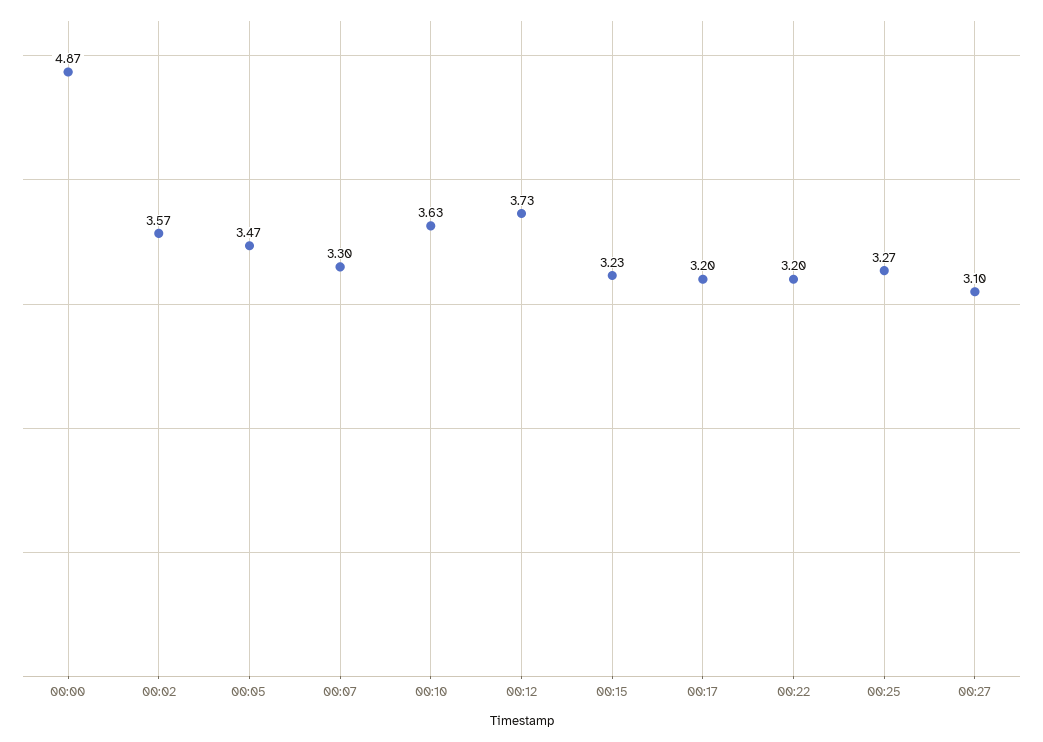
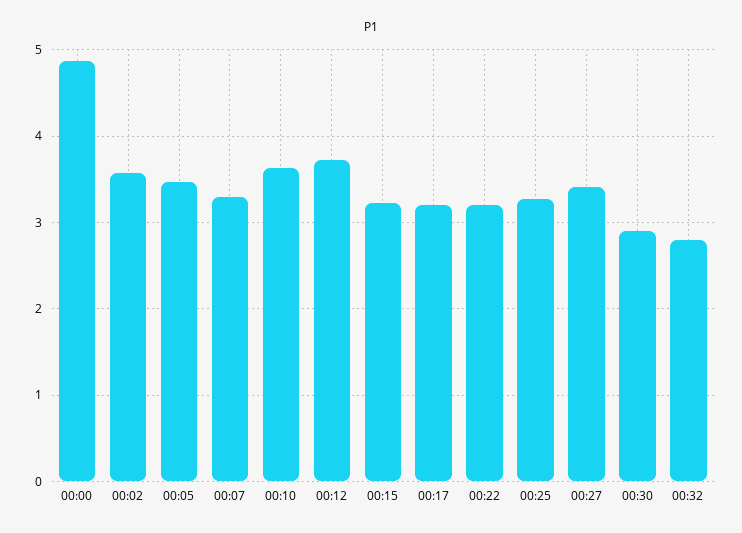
00:27: 3.1 -> 3.4
00:30: none -> 2.9
00:32: none -> 2.8

